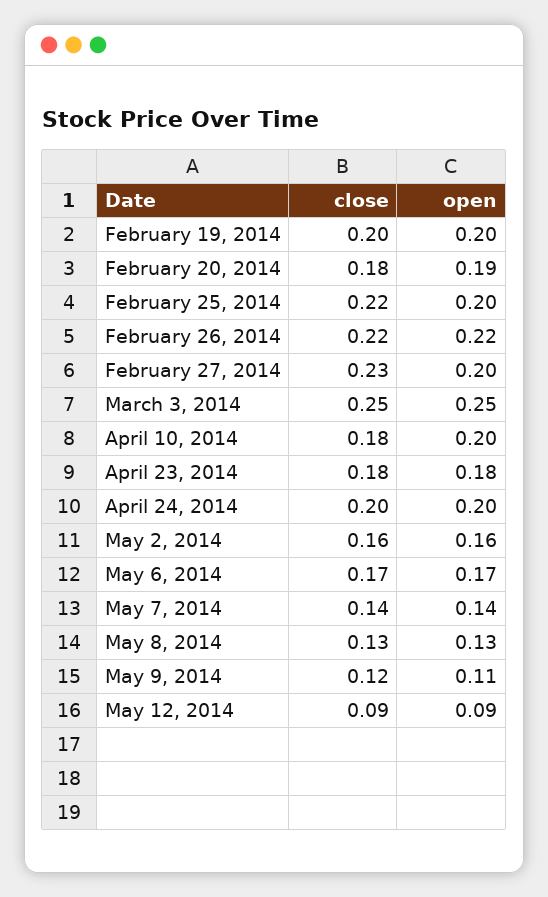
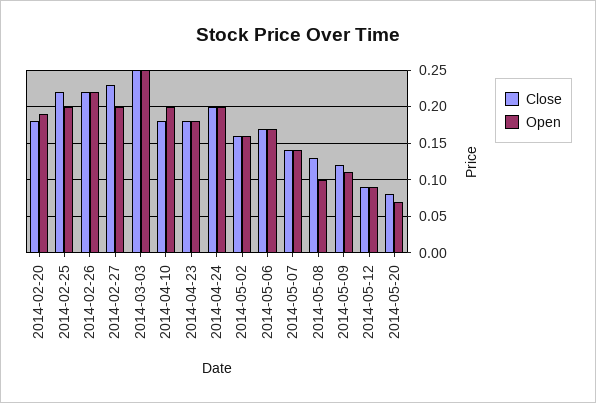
close, February 19, 2014: 0.2 -> none
open, February 19, 2014: 0.2 -> none
open, May 8, 2014: 0.13 -> 0.1
close, 2014-05-20: none -> 0.08
open, 2014-05-20: none -> 0.07

